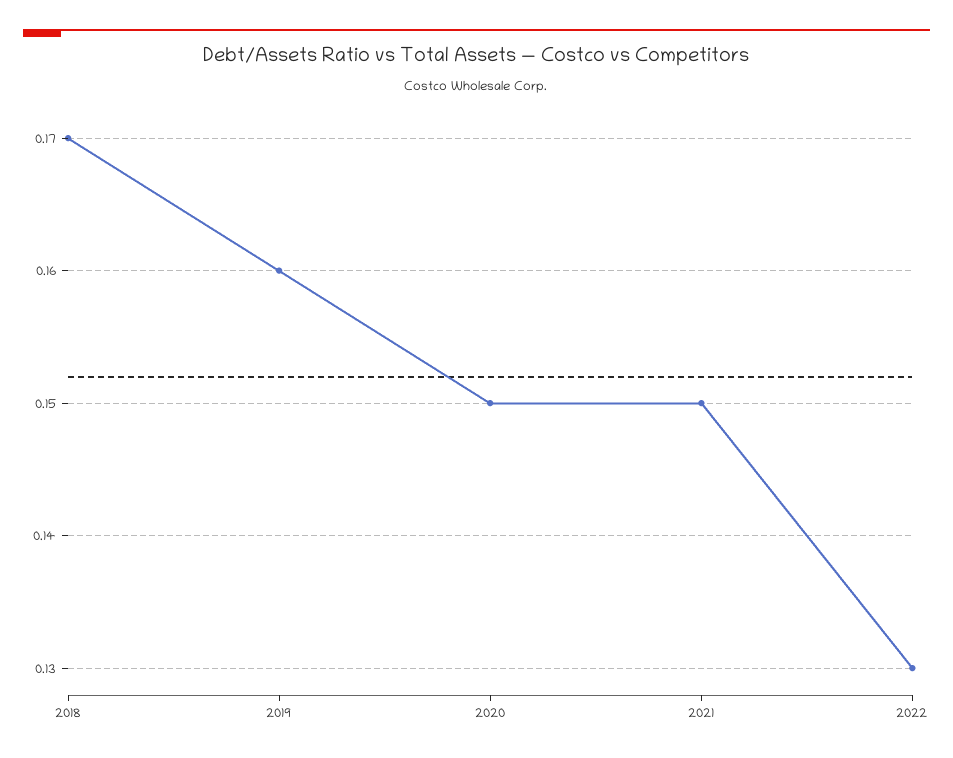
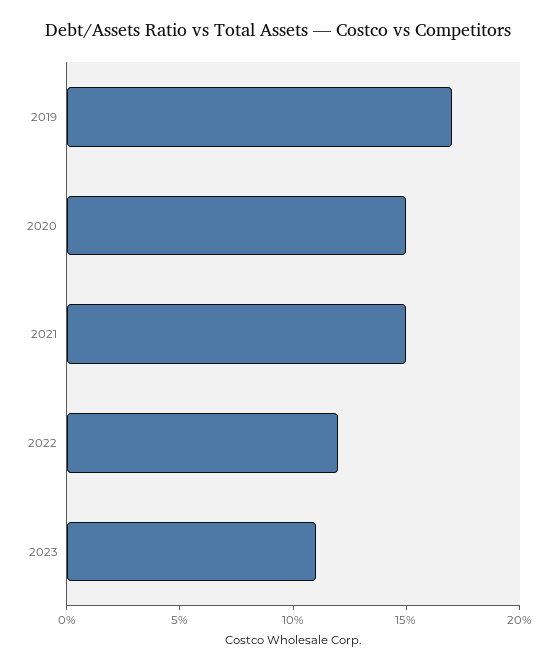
2018: 0.17 -> none
2019: 0.16 -> 0.17
2022: 0.13 -> 0.12
2023: none -> 0.11

